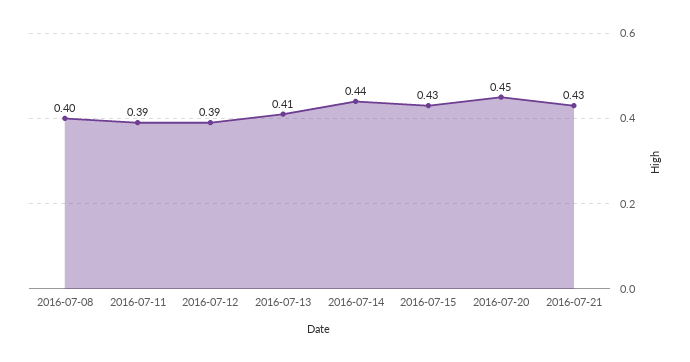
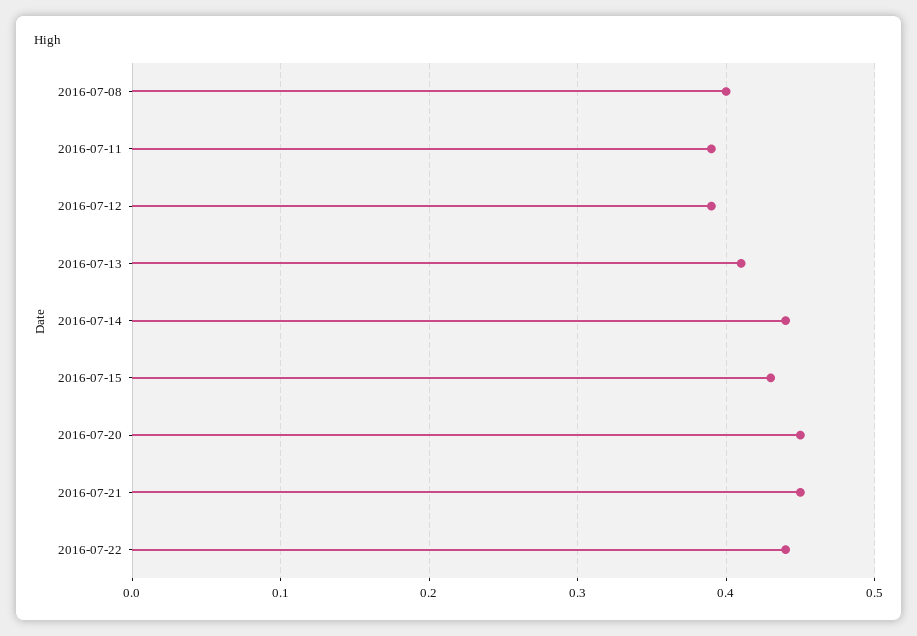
2016-07-21: 0.43 -> 0.45
2016-07-22: none -> 0.44

